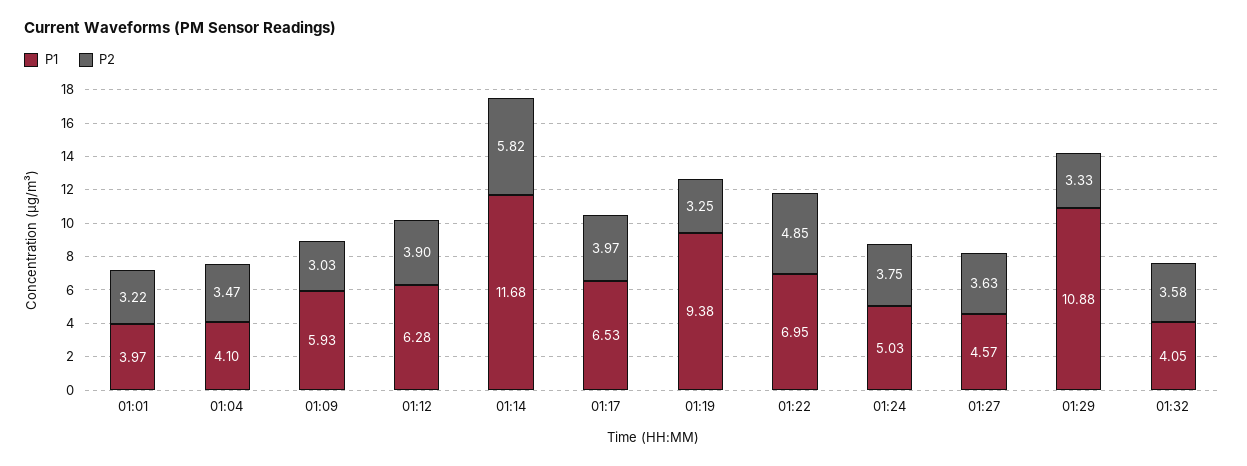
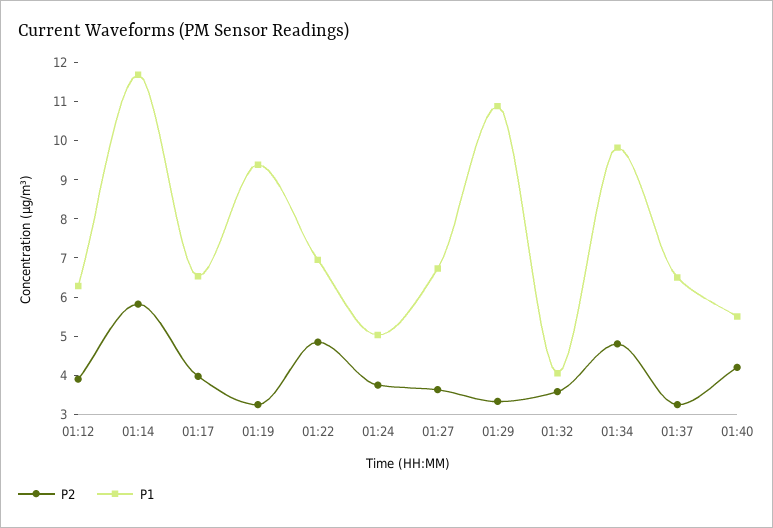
P1, 01:01: 3.97 -> none
P2, 01:01: 3.22 -> none
P1, 01:04: 4.1 -> none
P2, 01:04: 3.47 -> none
P1, 01:09: 5.93 -> none
P2, 01:09: 3.03 -> none
P1, 01:27: 4.57 -> 6.75
P2, 01:34: none -> 4.75
P1, 01:34: none -> 9.75
P2, 01:37: none -> 3.25
P1, 01:37: none -> 6.5
P2, 01:40: none -> 4.25
P1, 01:40: none -> 5.5

